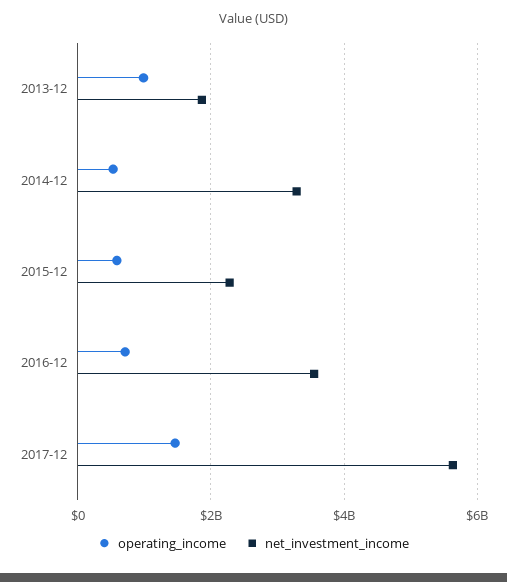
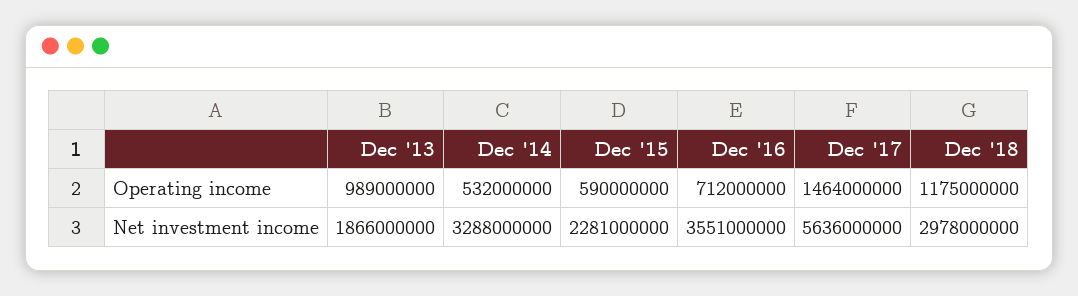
operating_income, Dec '18: none -> 1175000000
net_investment_income, Dec '18: none -> 2978000000

